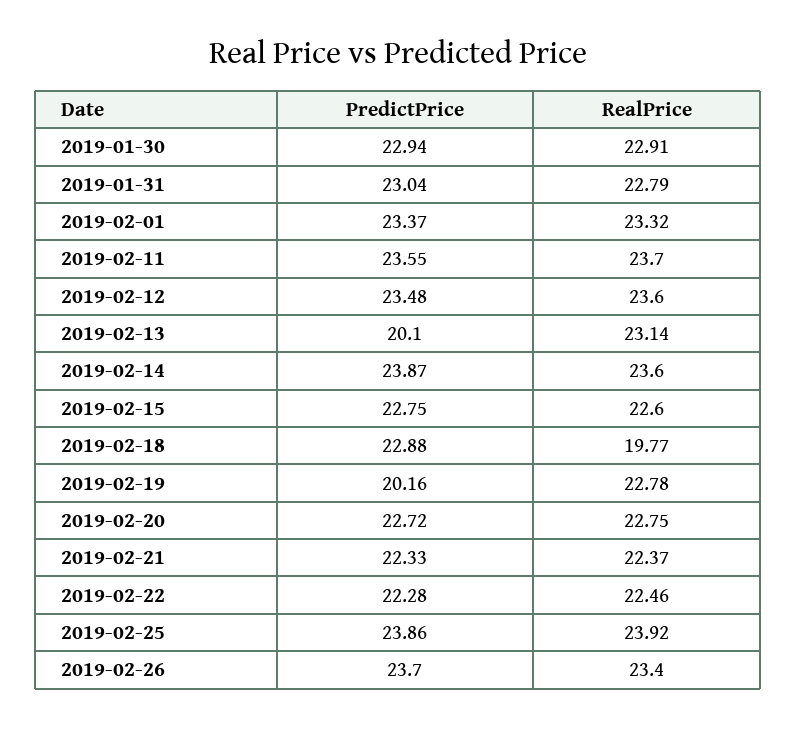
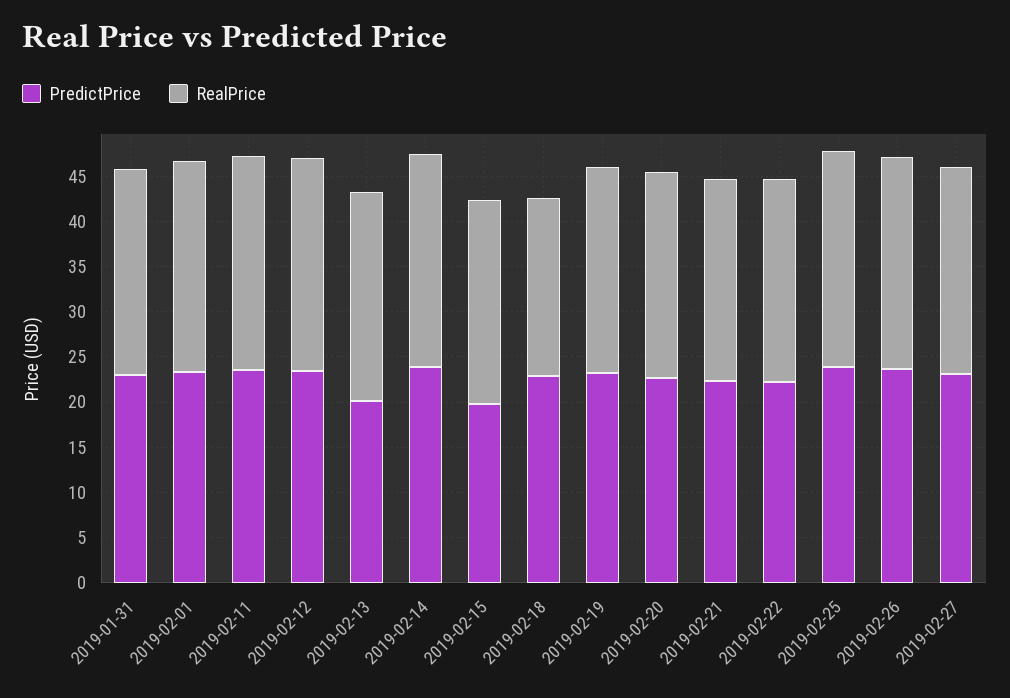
PredictPrice, 2019-01-30: 22.94 -> none
RealPrice, 2019-01-30: 22.91 -> none
PredictPrice, 2019-02-15: 22.75 -> 20
PredictPrice, 2019-02-19: 20.16 -> 23
PredictPrice, 2019-02-27: none -> 23
RealPrice, 2019-02-27: none -> 23

